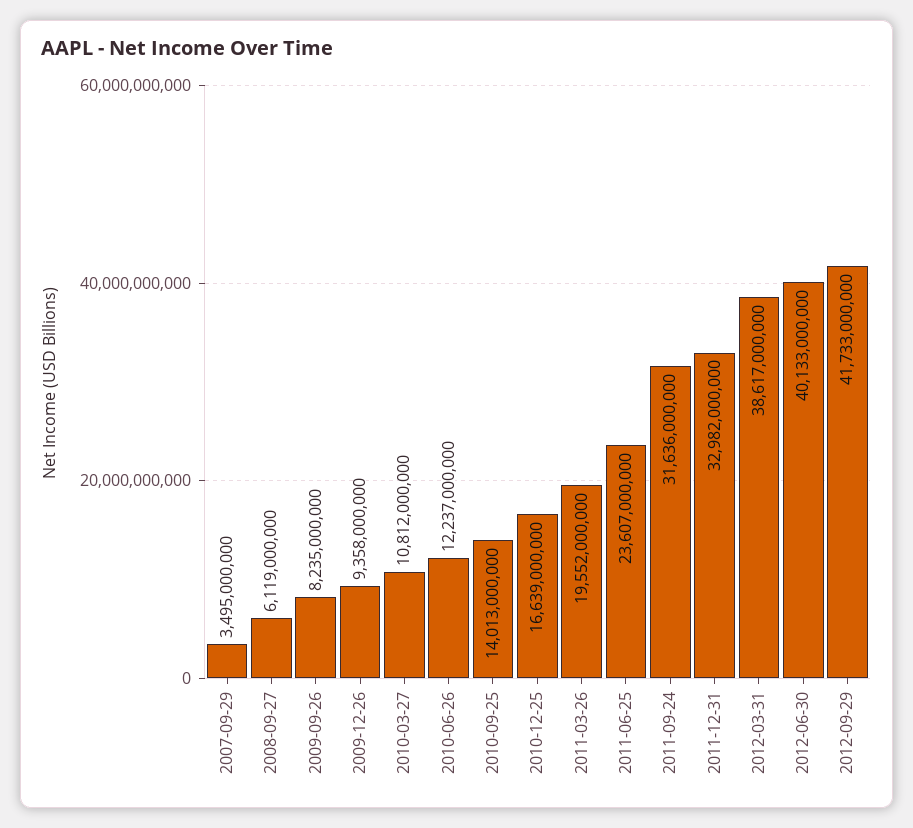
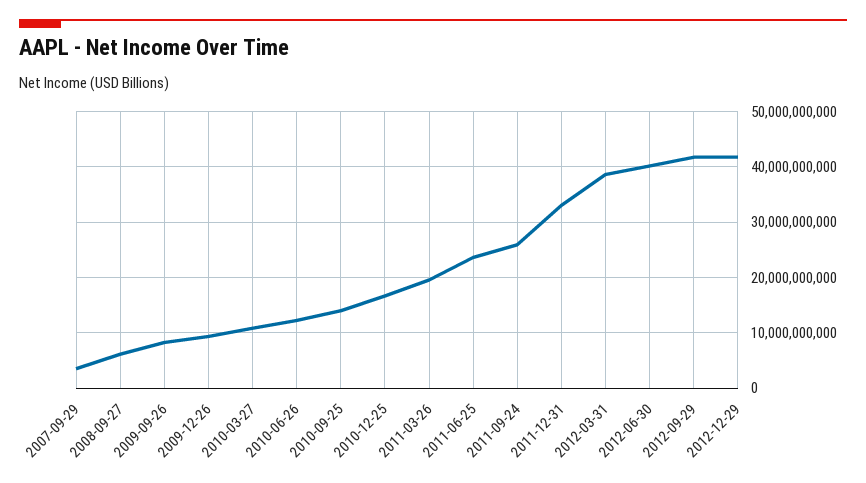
2011-09-24: 31636000000 -> 26000000000
2012-12-29: none -> 42000000000

